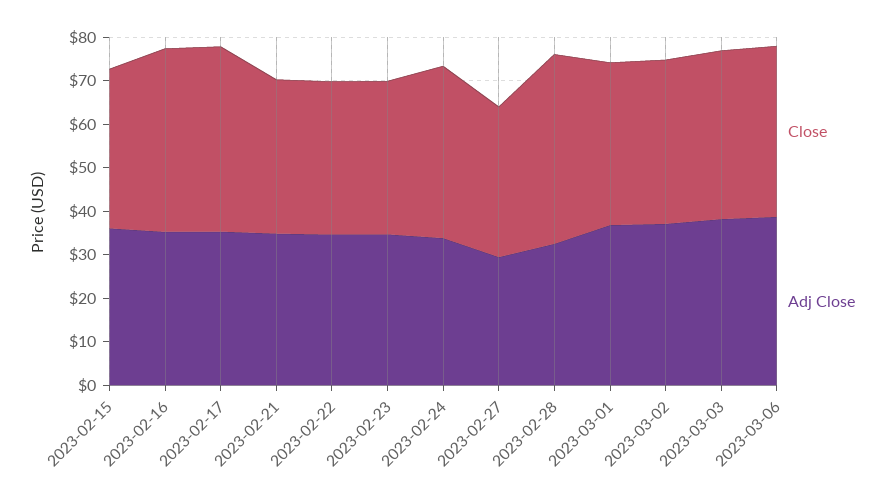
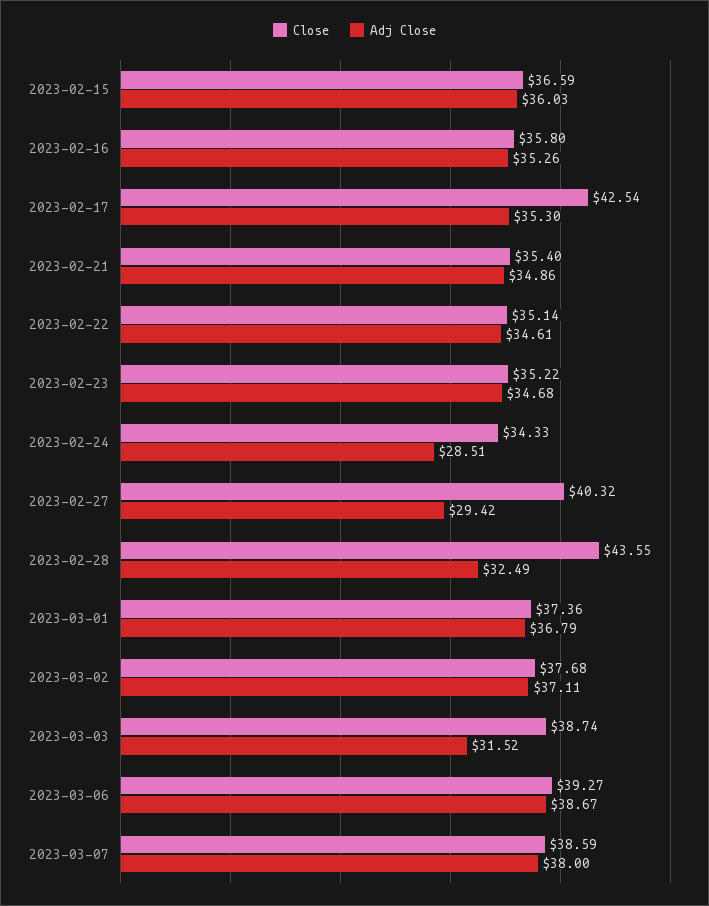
Close, 2023-02-16: 42 -> 35.8
Close, 2023-02-24: 40 -> 34.33
Adj Close, 2023-02-24: 34 -> 28.51
Close, 2023-02-27: 34 -> 40.32
Adj Close, 2023-03-03: 38 -> 31.52
Close, 2023-03-07: none -> 38.59
Adj Close, 2023-03-07: none -> 38

